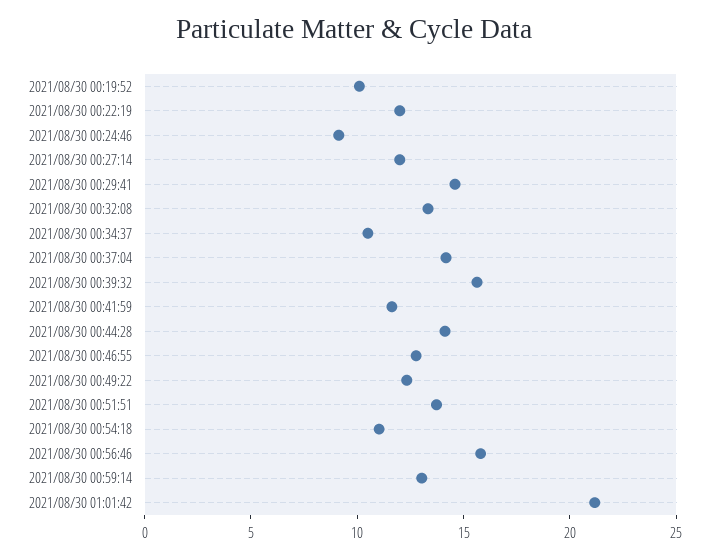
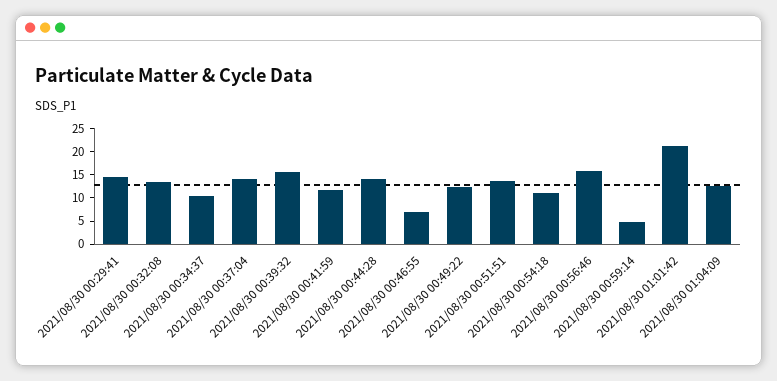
2021/08/30 00:19:52: 10 -> none
2021/08/30 00:22:19: 12 -> none
2021/08/30 00:24:46: 9 -> none
2021/08/30 00:27:14: 12 -> none
2021/08/30 00:46:55: 13 -> 7.5
2021/08/30 00:59:14: 13 -> 5
2021/08/30 01:04:09: none -> 12.5

